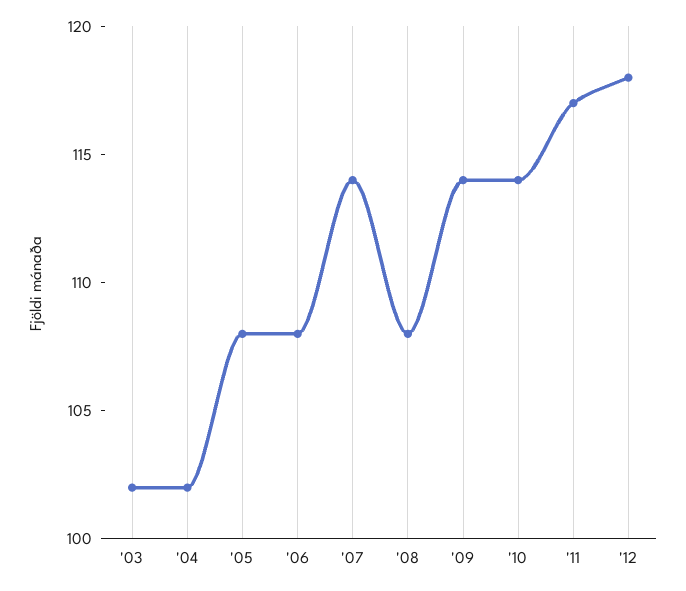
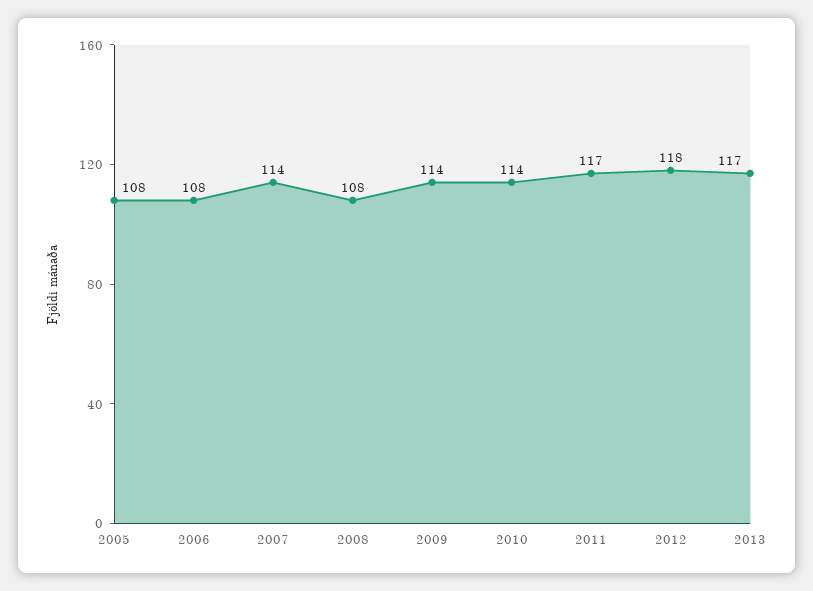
'03: 102 -> none
'04: 102 -> none
2013: none -> 117

